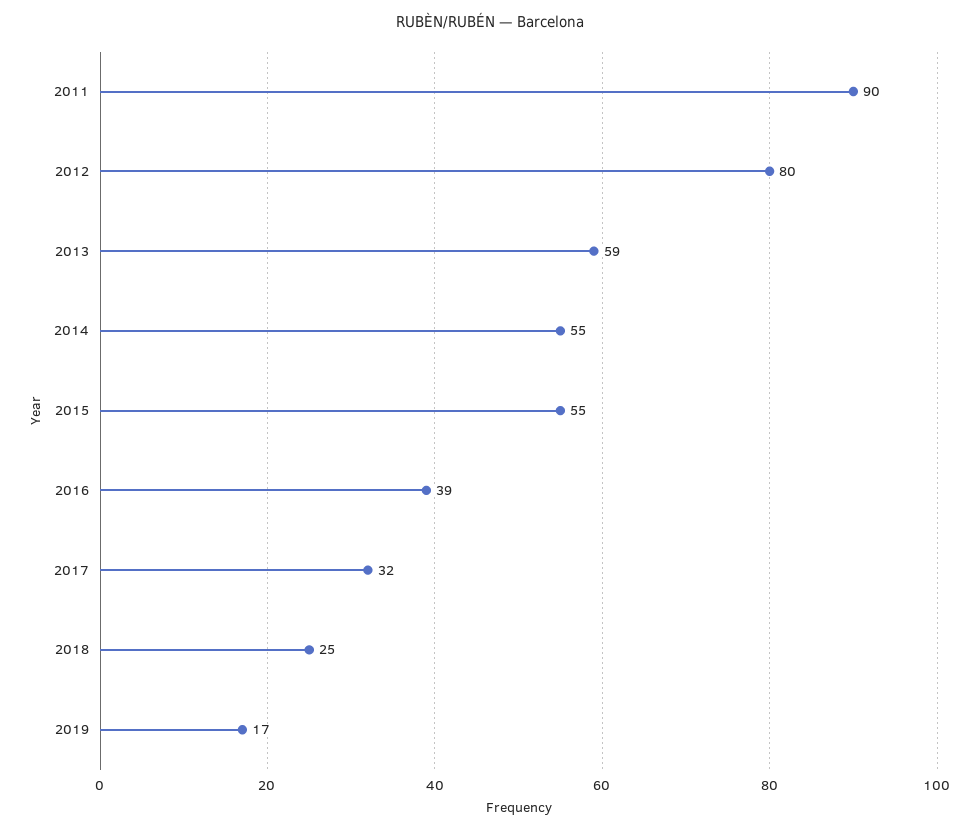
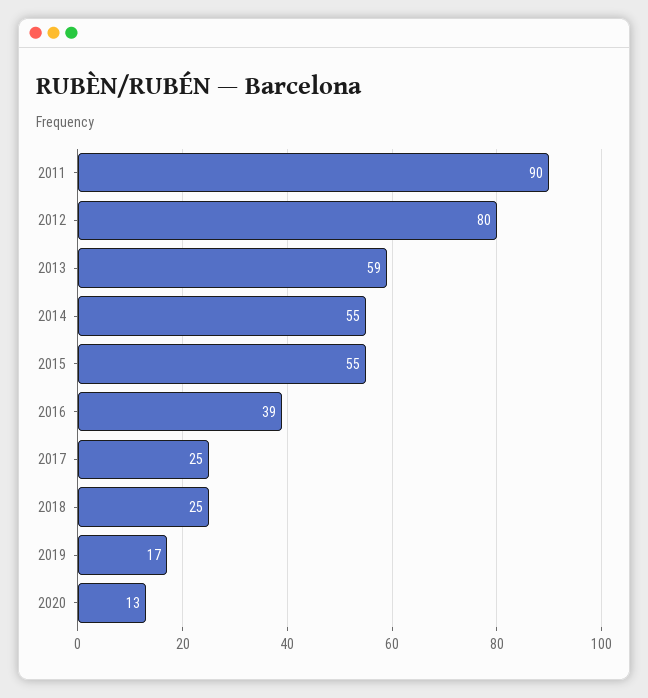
2017: 32 -> 25
2020: none -> 13

